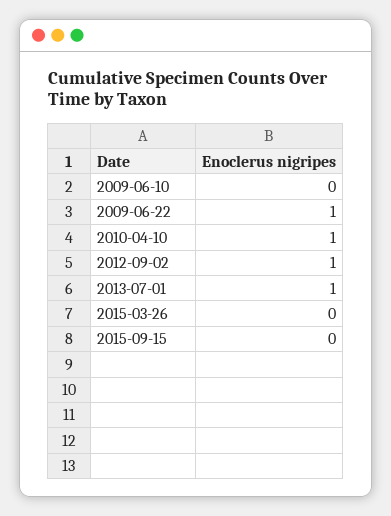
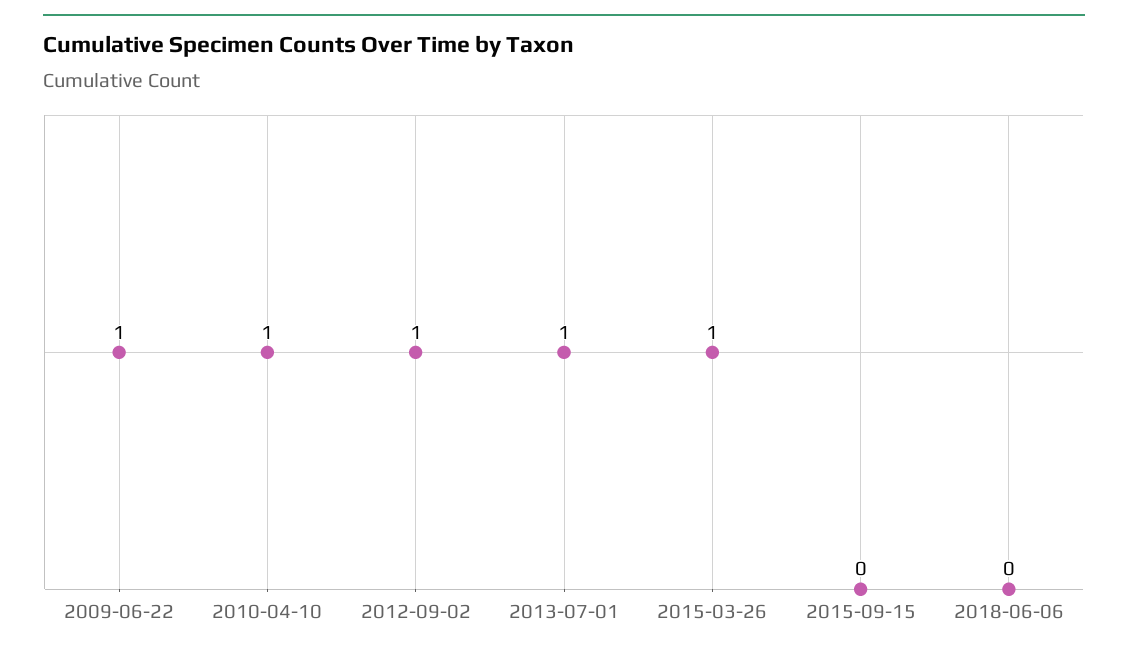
2009-06-10: 0 -> none
2015-03-26: 0 -> 1
2018-06-06: none -> 0

